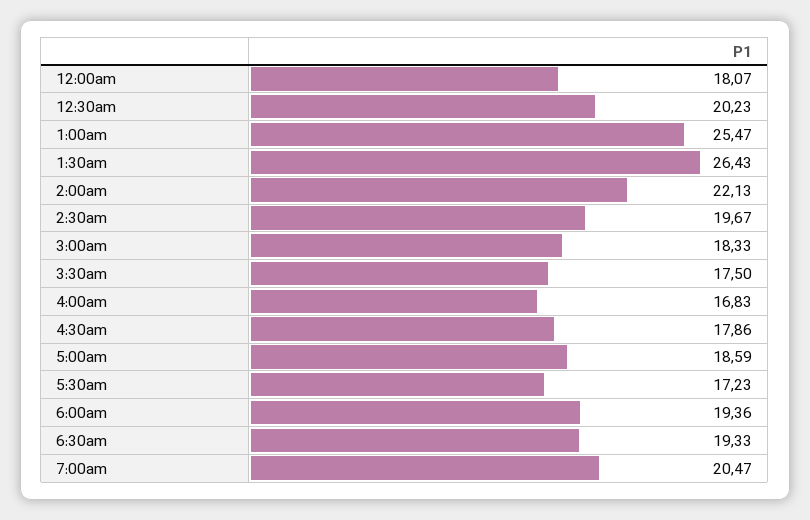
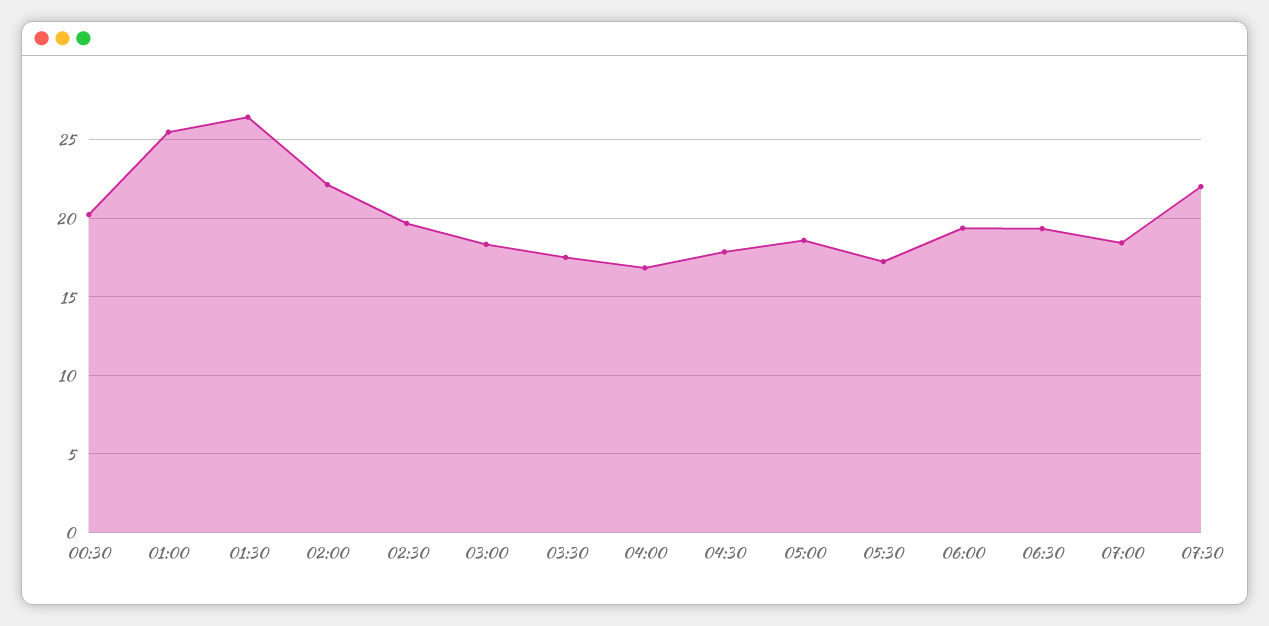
12:00am: 18.07 -> none
7:00am: 20.47 -> 18.5
07:30: none -> 22

